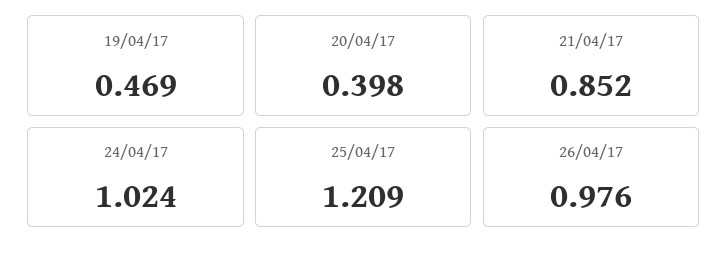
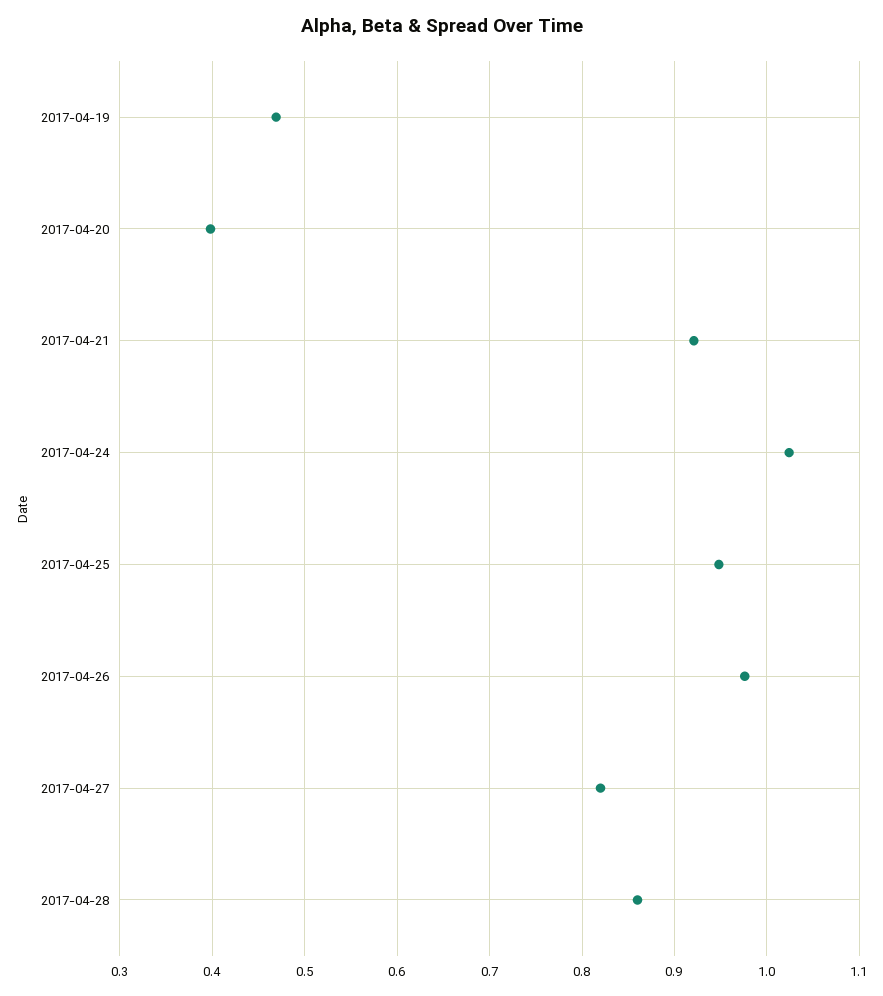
21/04/17: 0.852 -> 0.92
25/04/17: 1.209 -> 0.95
2017-04-27: none -> 0.82
2017-04-28: none -> 0.86

